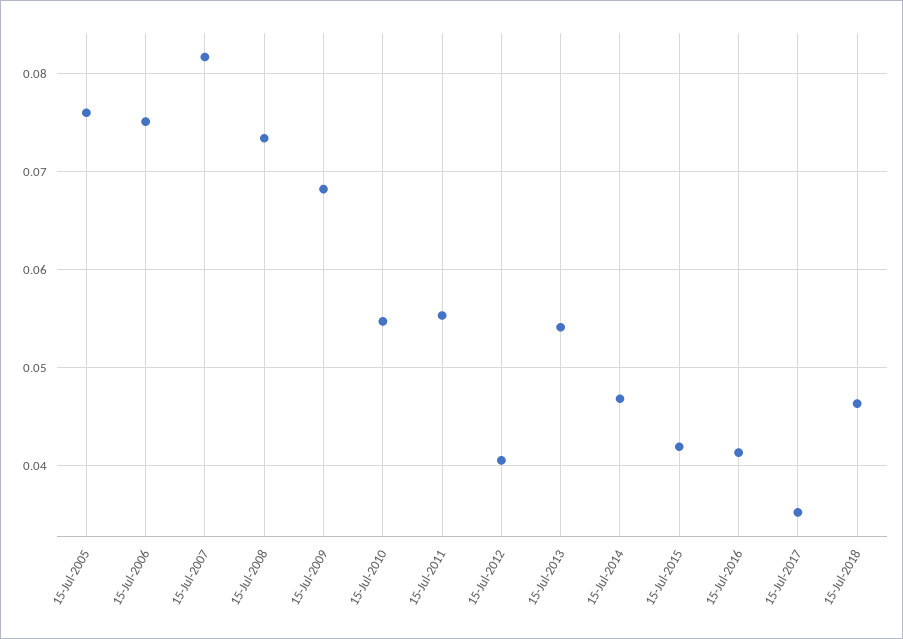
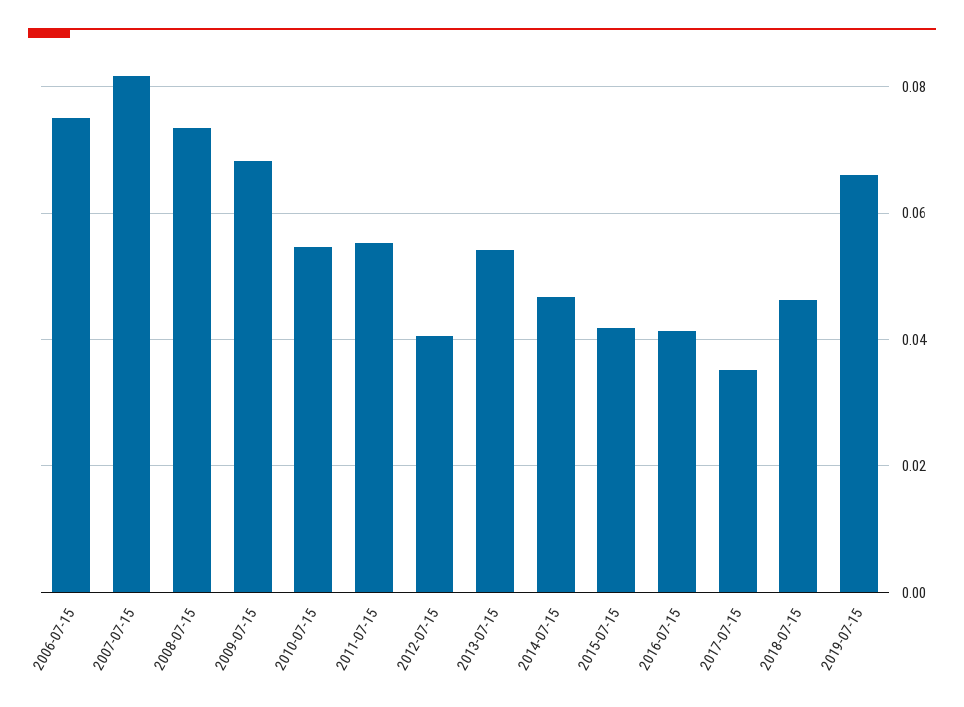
15-Jul-2005: 0.076 -> none
2019-07-15: none -> 0.066

